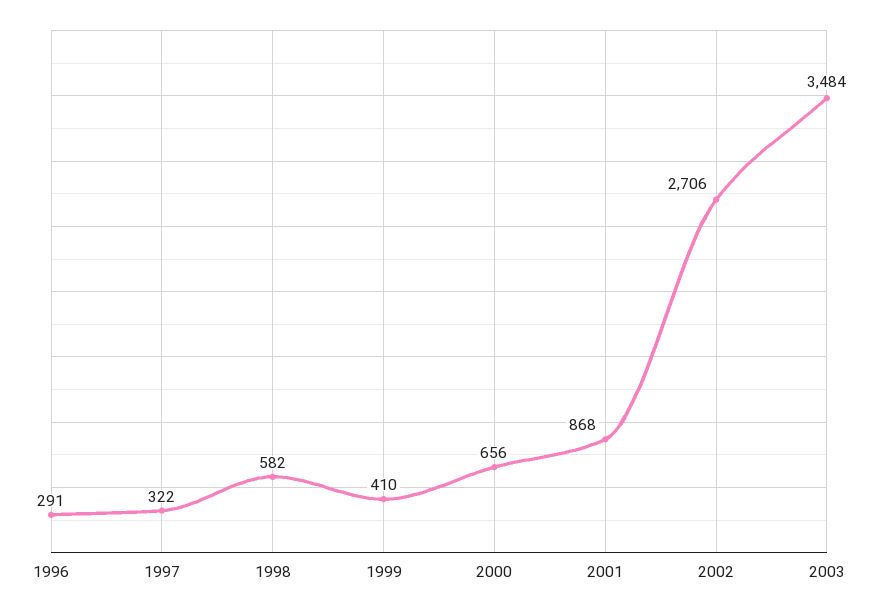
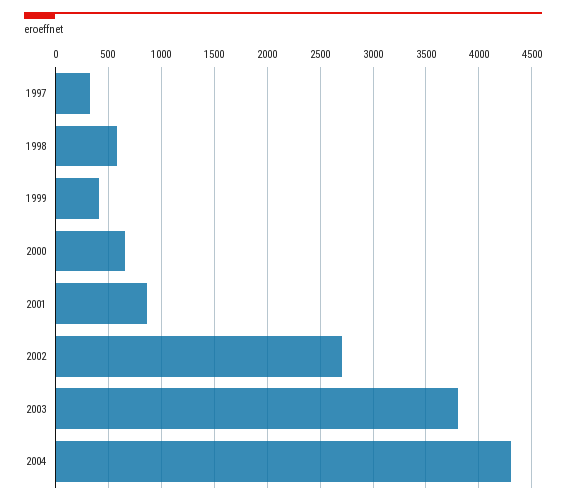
1996: 291 -> none
2003: 3484 -> 3800
2004: none -> 4300

